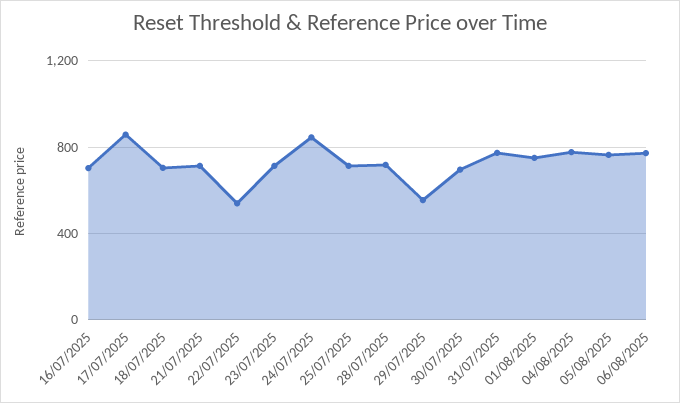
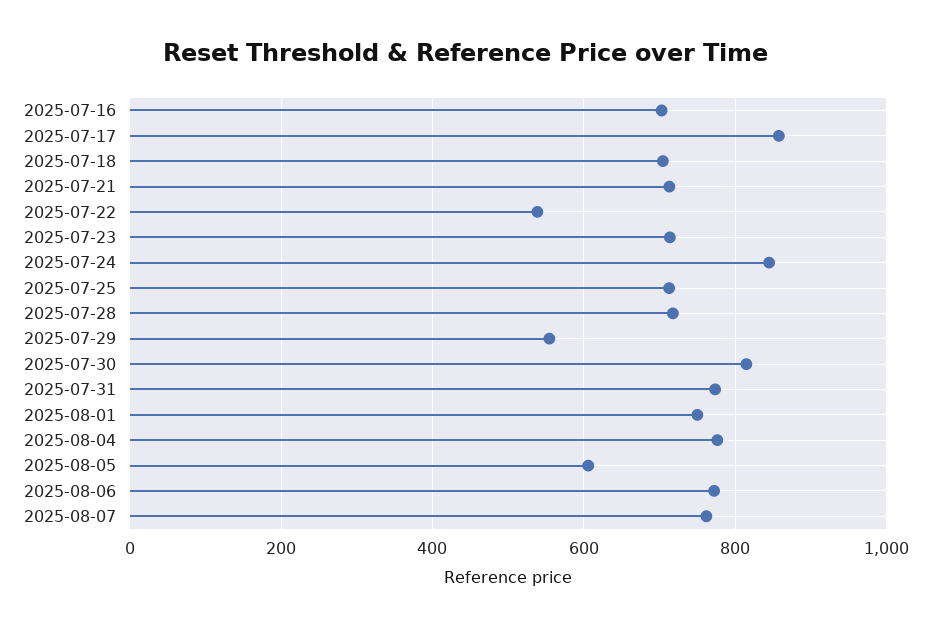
30/07/2025: 700 -> 820
05/08/2025: 750 -> 600
2025-08-07: none -> 760

